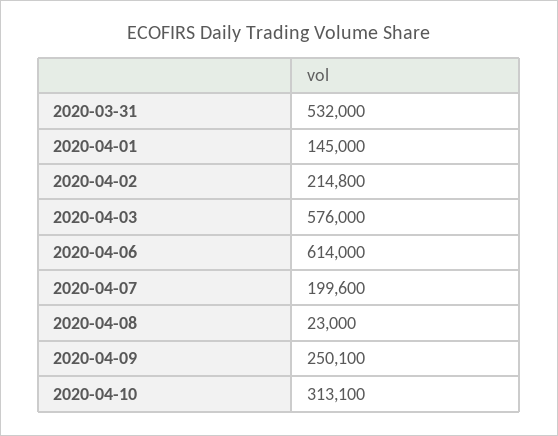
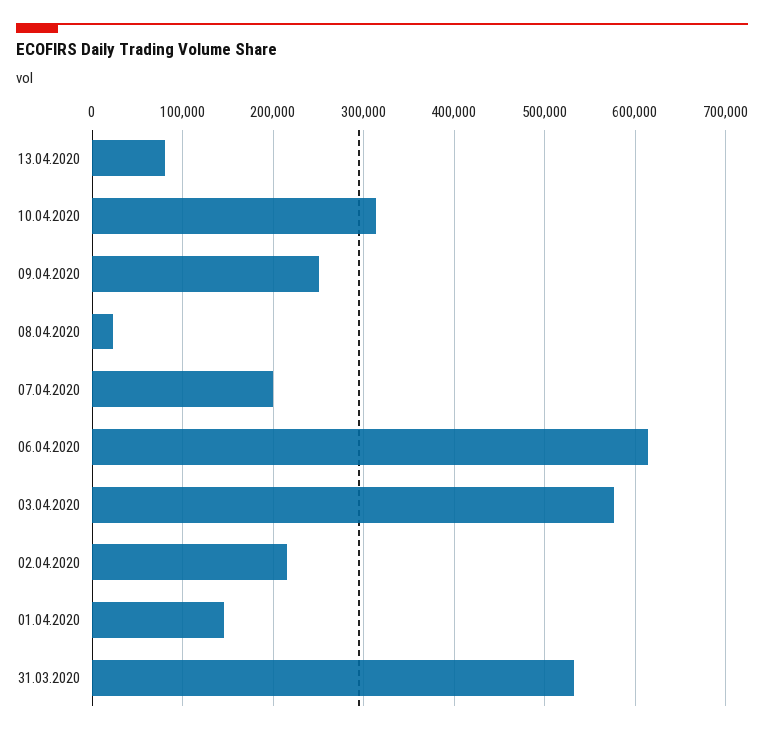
13.04.2020: none -> 80000

